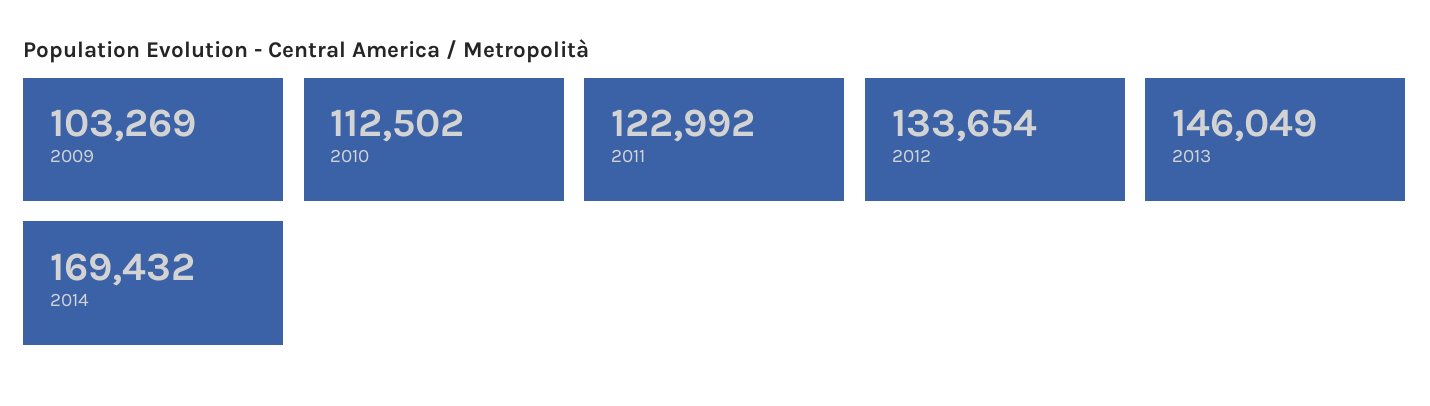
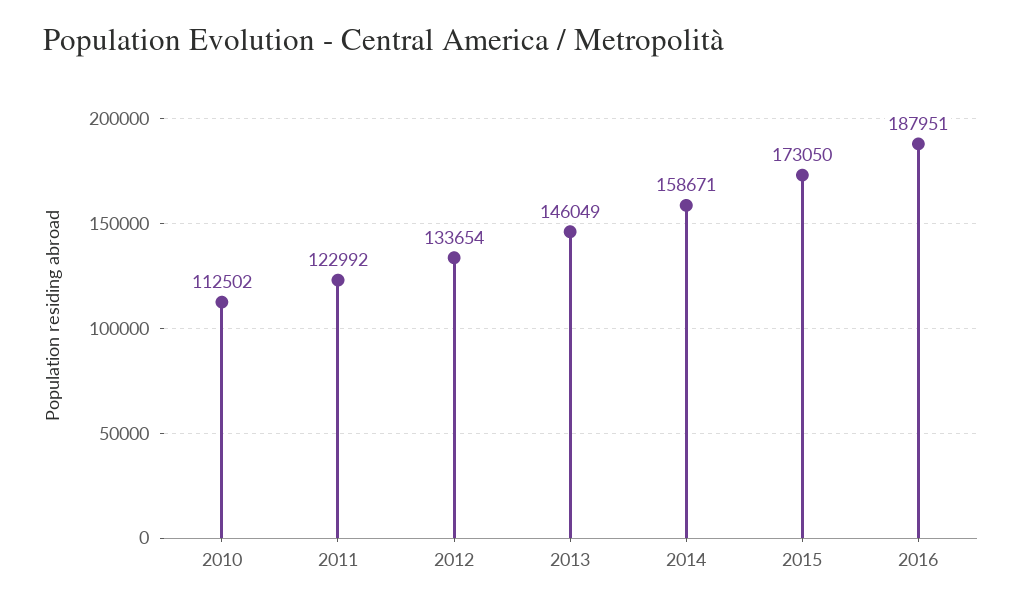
2009: 103269 -> none
2014: 169432 -> 158671
2015: none -> 173050
2016: none -> 187951

